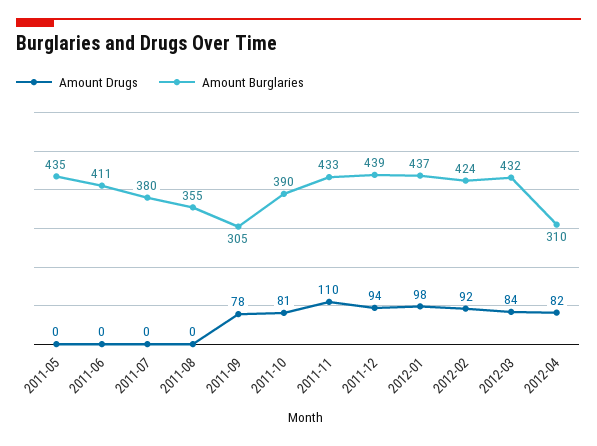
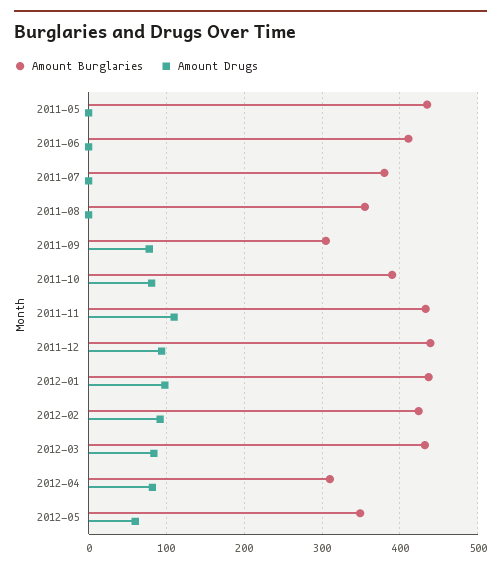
Amount Burglaries, 2012-05: none -> 350
Amount Drugs, 2012-05: none -> 60

